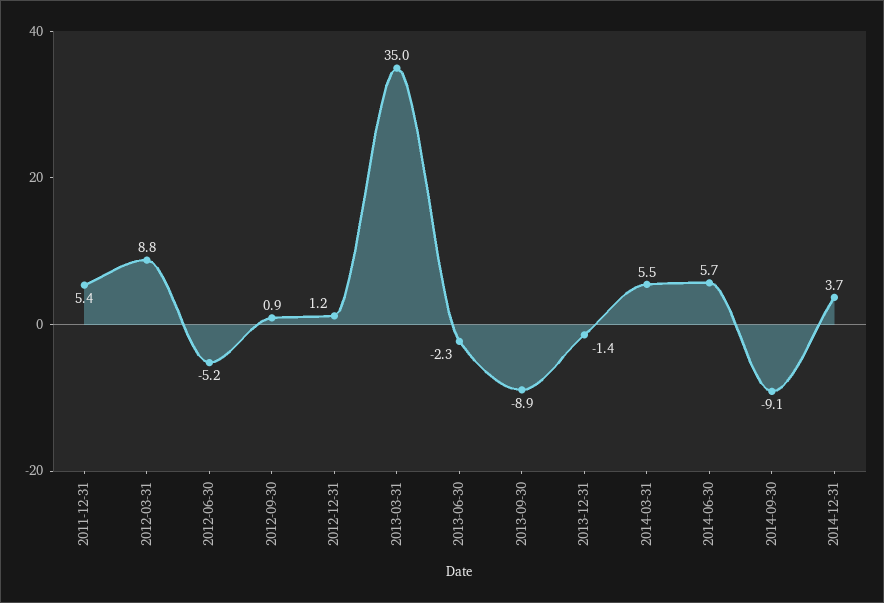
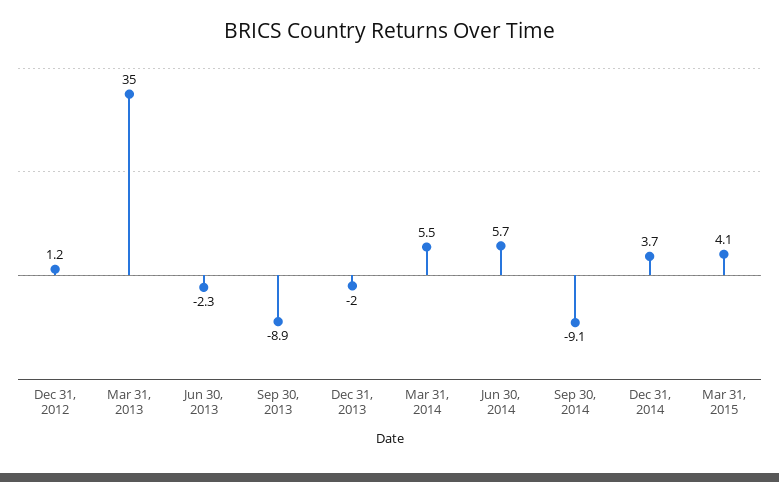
2011-12-31: 5.4 -> none
2012-03-31: 8.8 -> none
2012-06-30: -5.2 -> none
2012-09-30: 0.9 -> none
2013-12-31: -1.4 -> -2
Mar 31, 2015: none -> 4.1

